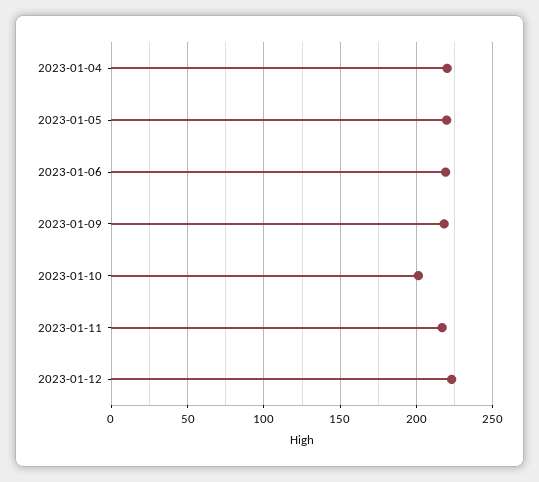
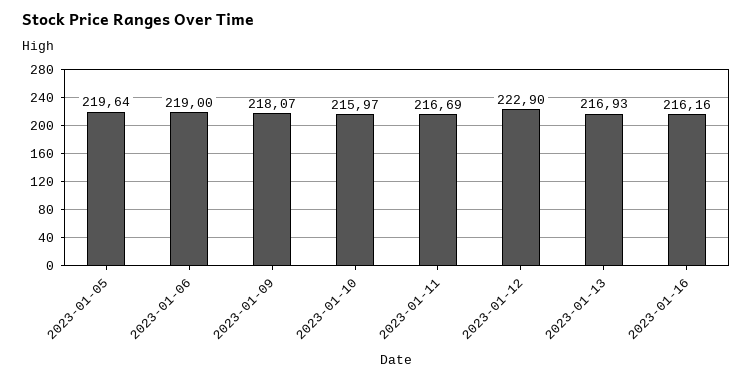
2023-01-04: 220 -> none
2023-01-10: 200 -> 215.97
2023-01-13: none -> 216.93
2023-01-16: none -> 216.16

